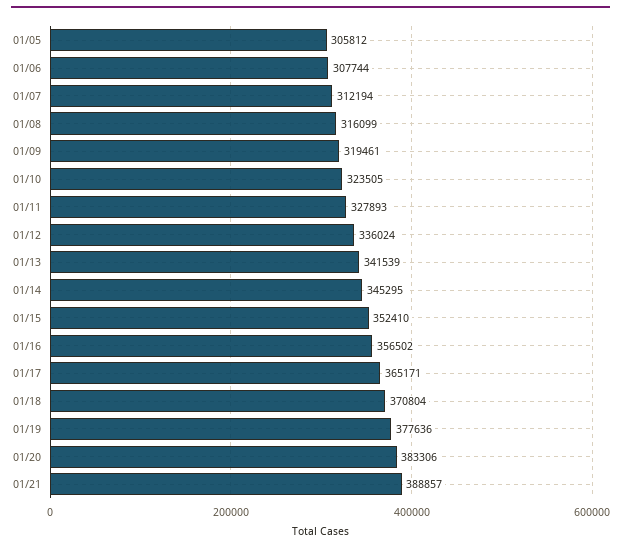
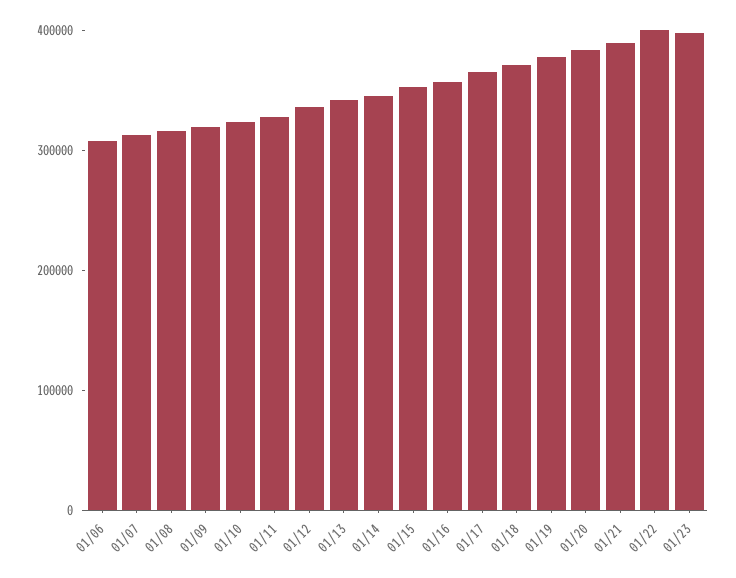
01/05: 305812 -> none
01/22: none -> 400000
01/23: none -> 400000

